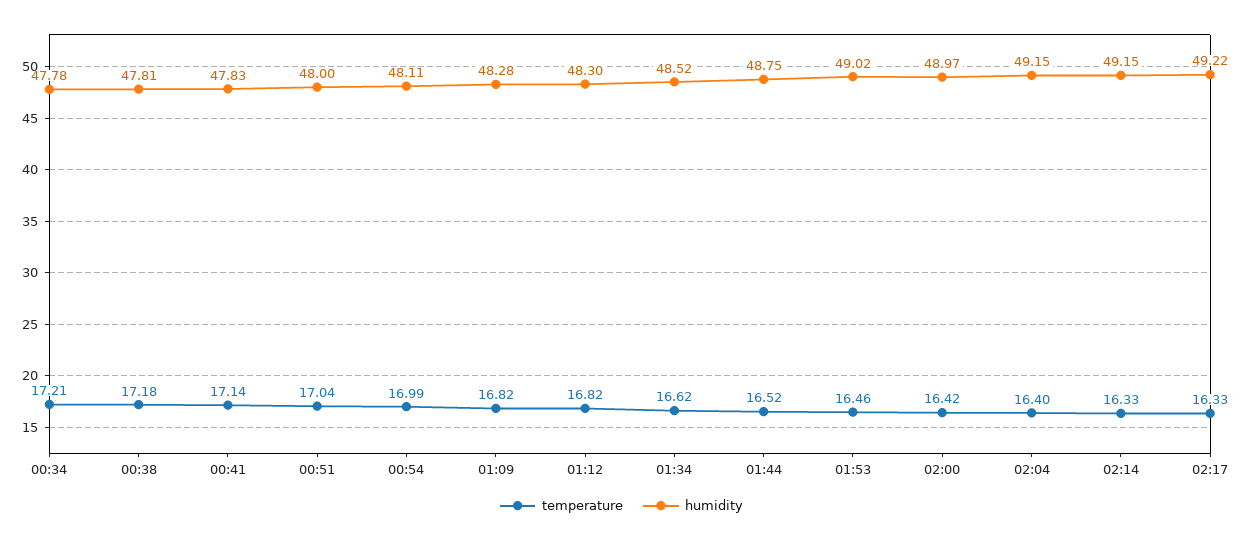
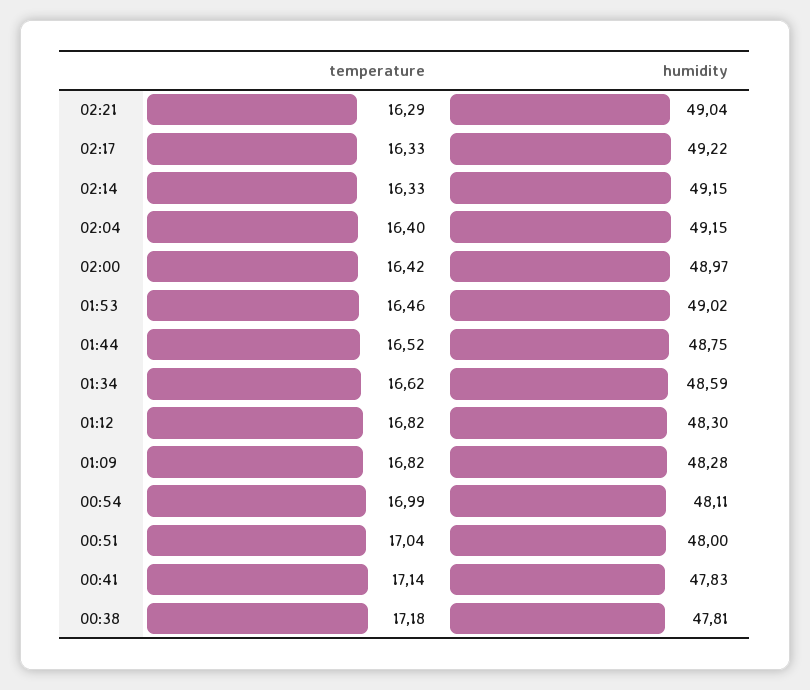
temperature, 00:34: 17.21 -> none
humidity, 00:34: 47.78 -> none
humidity, 01:34: 48.52 -> 48.59
temperature, 02:21: none -> 16.29
humidity, 02:21: none -> 49.04

